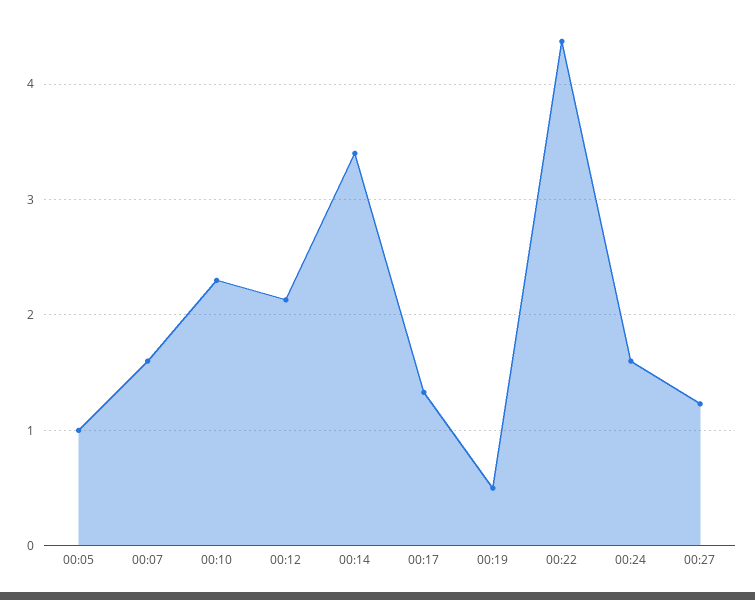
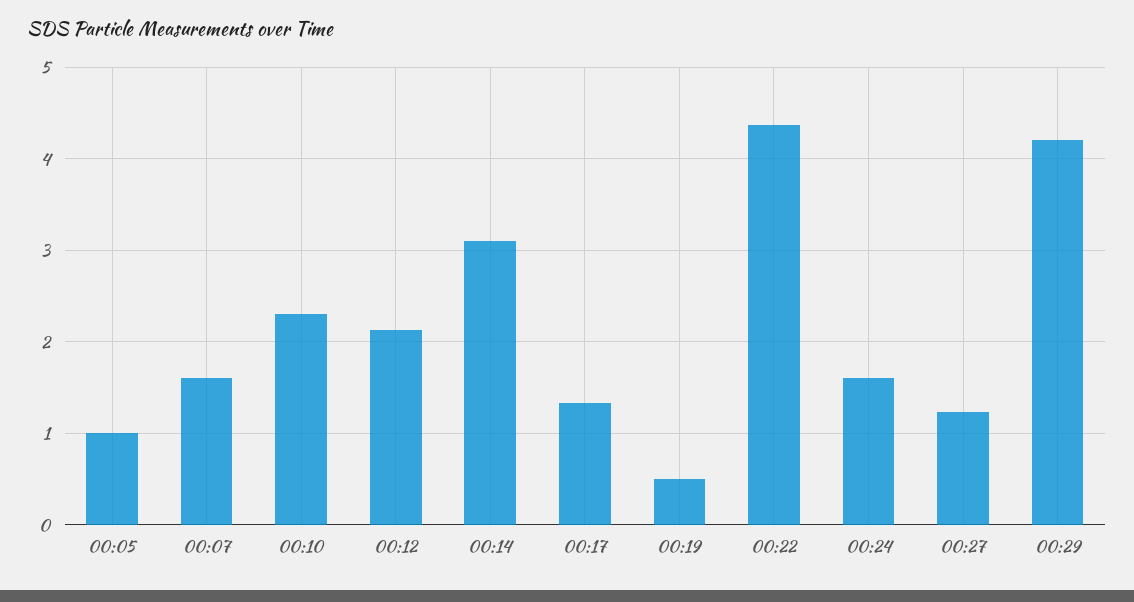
00:14: 3.4 -> 3.1
00:29: none -> 4.2

